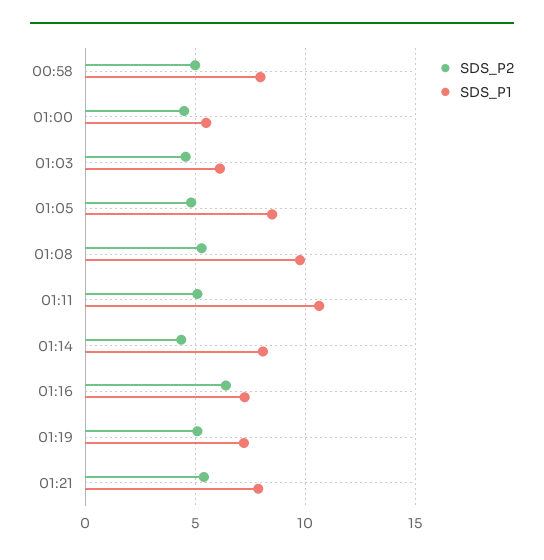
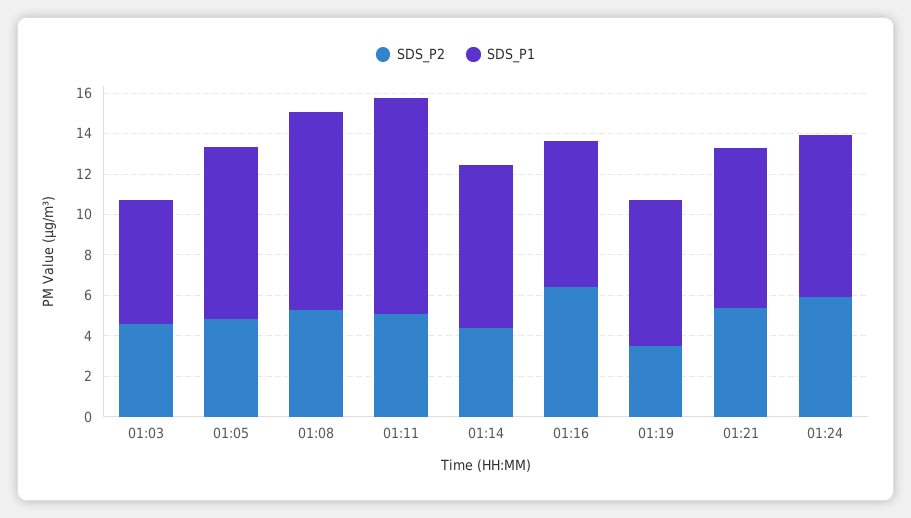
SDS_P2, 00:58: 5 -> none
SDS_P1, 00:58: 8 -> none
SDS_P2, 01:00: 4.5 -> none
SDS_P1, 01:00: 5.5 -> none
SDS_P2, 01:19: 5 -> 3.5
SDS_P2, 01:24: none -> 6
SDS_P1, 01:24: none -> 8

